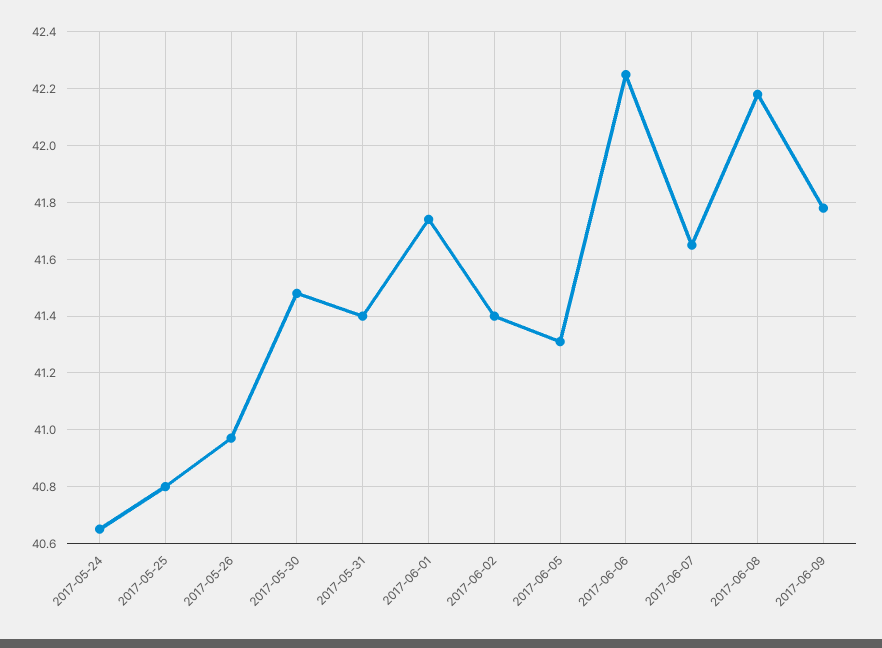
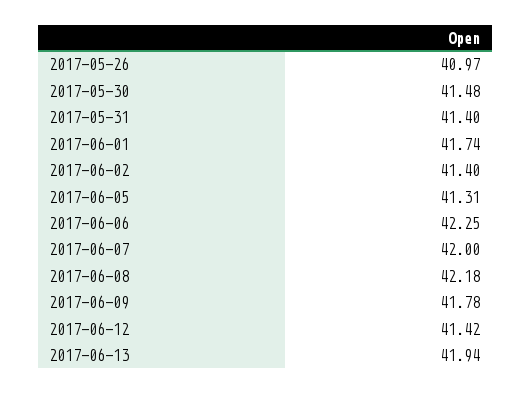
2017-05-24: 40.65 -> none
2017-05-25: 40.8 -> none
2017-06-07: 41.65 -> 42
2017-06-12: none -> 41.42
2017-06-13: none -> 41.94

